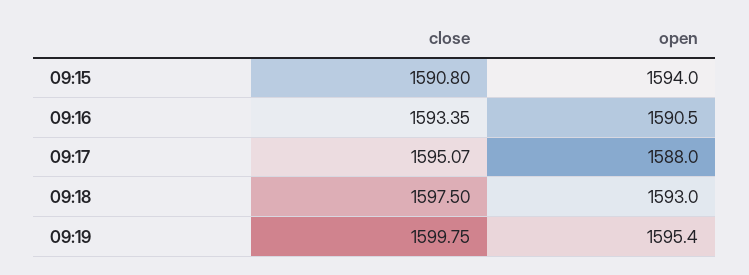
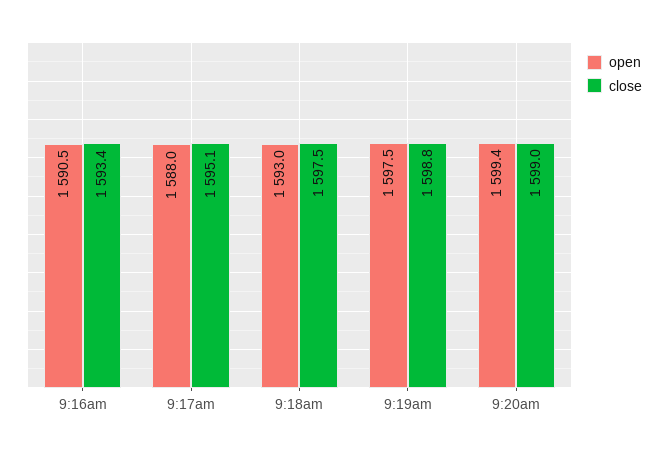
close, 09:15: 1590.8 -> none
open, 09:15: 1594 -> none
close, 09:19: 1599.75 -> 1598.8
open, 09:19: 1595.4 -> 1597.5
open, 9:20am: none -> 1599.4
close, 9:20am: none -> 1599

